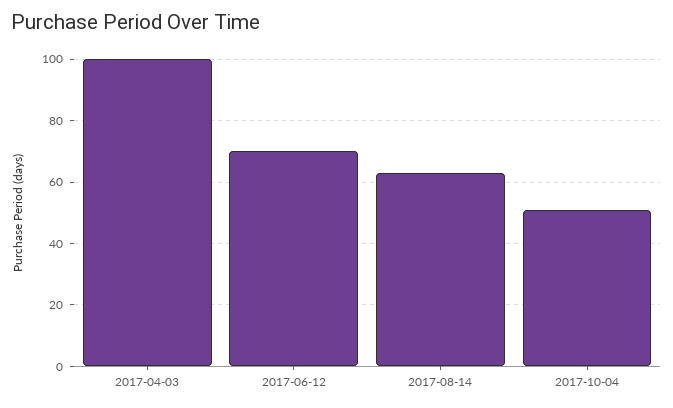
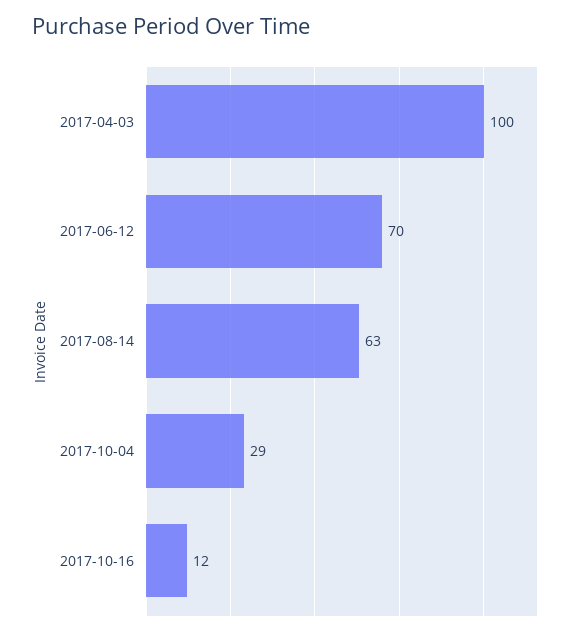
2017-10-04: 50 -> 29
2017-10-16: none -> 12

